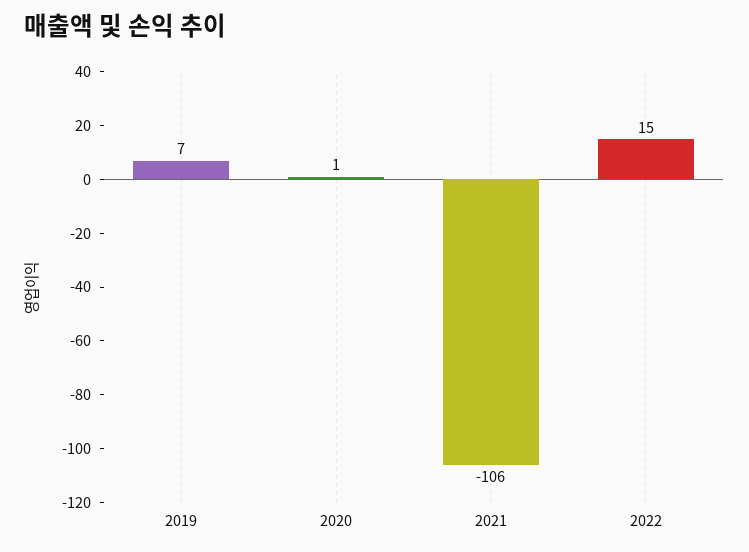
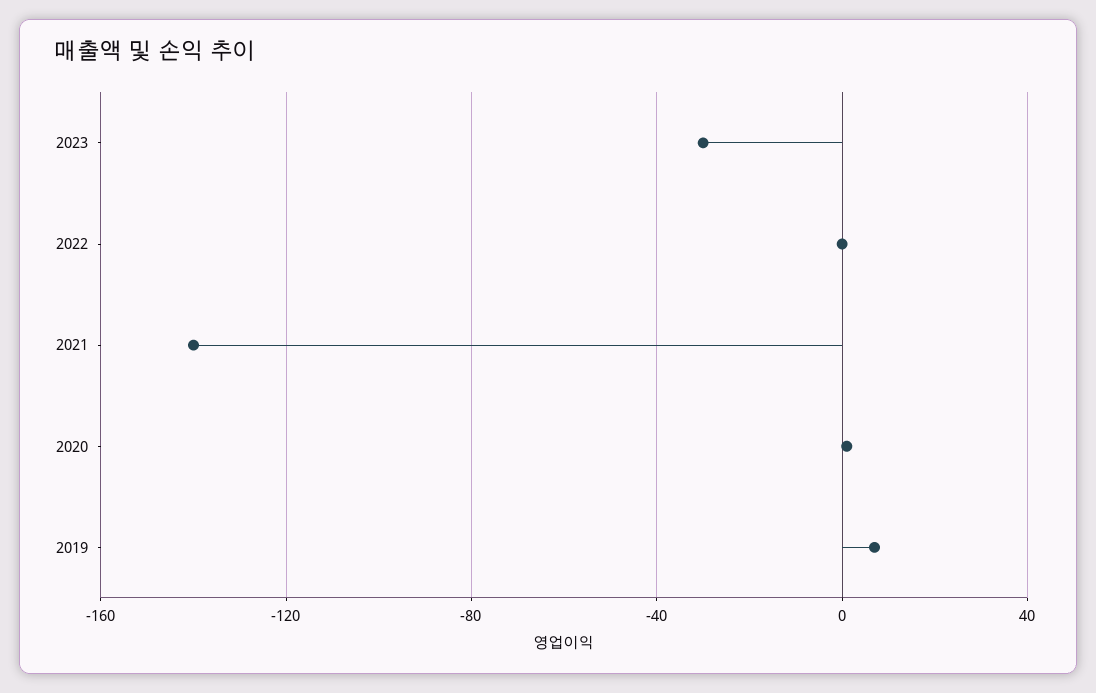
2021: -106 -> -140
2022: 15 -> 0
2023: none -> -30

